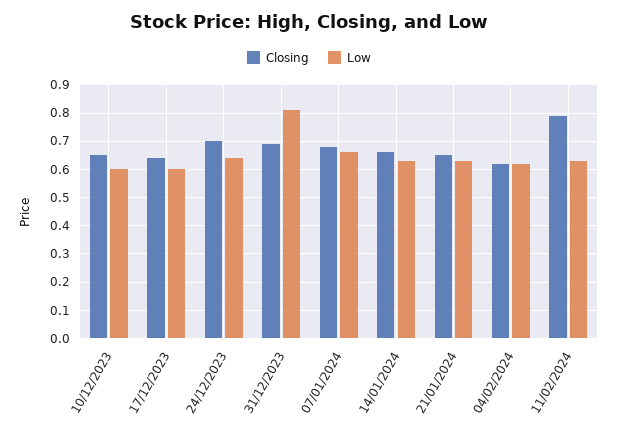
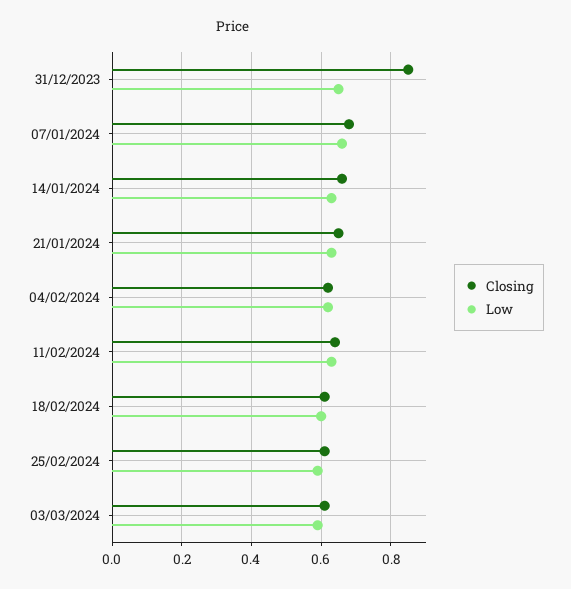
Closing, 10/12/2023: 0.65 -> none
Low, 10/12/2023: 0.6 -> none
Closing, 17/12/2023: 0.65 -> none
Low, 17/12/2023: 0.6 -> none
Closing, 24/12/2023: 0.7 -> none
Low, 24/12/2023: 0.65 -> none
Closing, 31/12/2023: 0.7 -> 0.85
Low, 31/12/2023: 0.8 -> 0.65
Closing, 11/02/2024: 0.8 -> 0.65
Closing, 18/02/2024: none -> 0.6
Low, 18/02/2024: none -> 0.6
Closing, 25/02/2024: none -> 0.6
Low, 25/02/2024: none -> 0.6
Closing, 03/03/2024: none -> 0.6
Low, 03/03/2024: none -> 0.6

